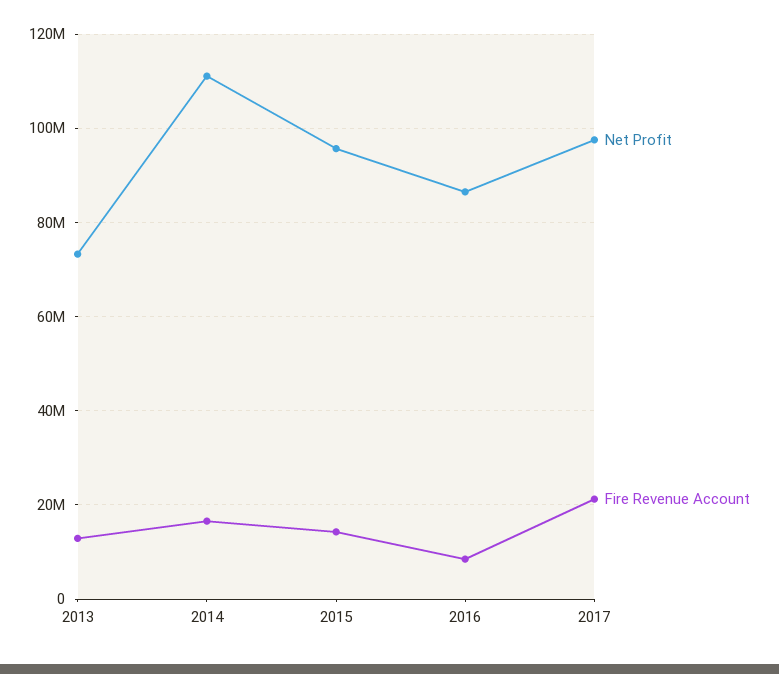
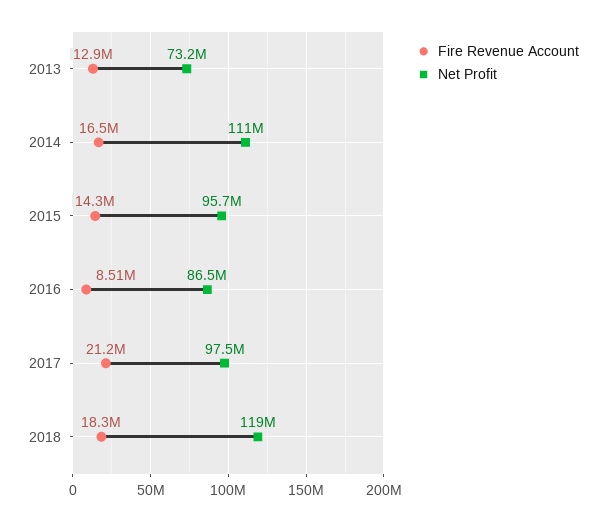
Fire Revenue Account, 2018: none -> 18300000
Net Profit, 2018: none -> 119000000

